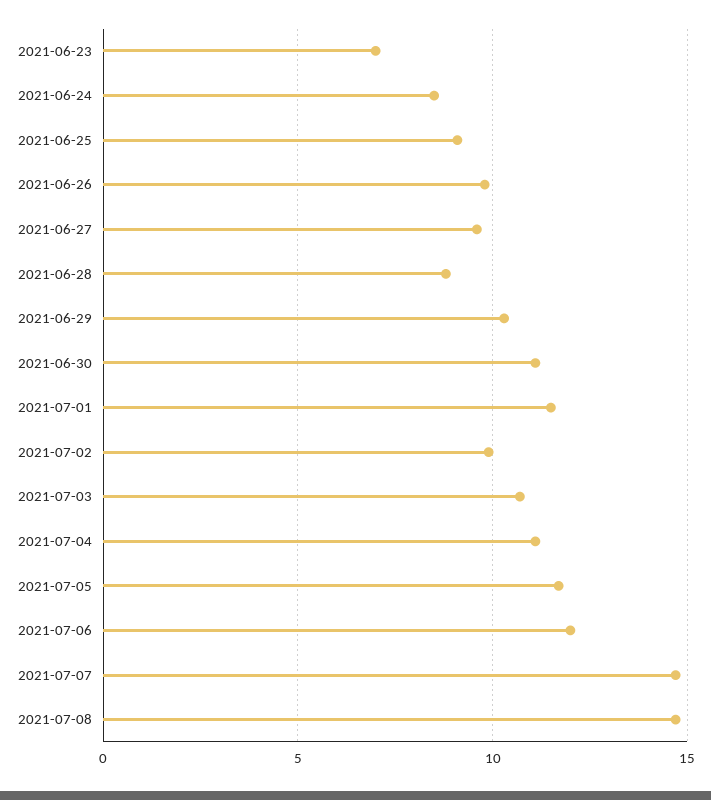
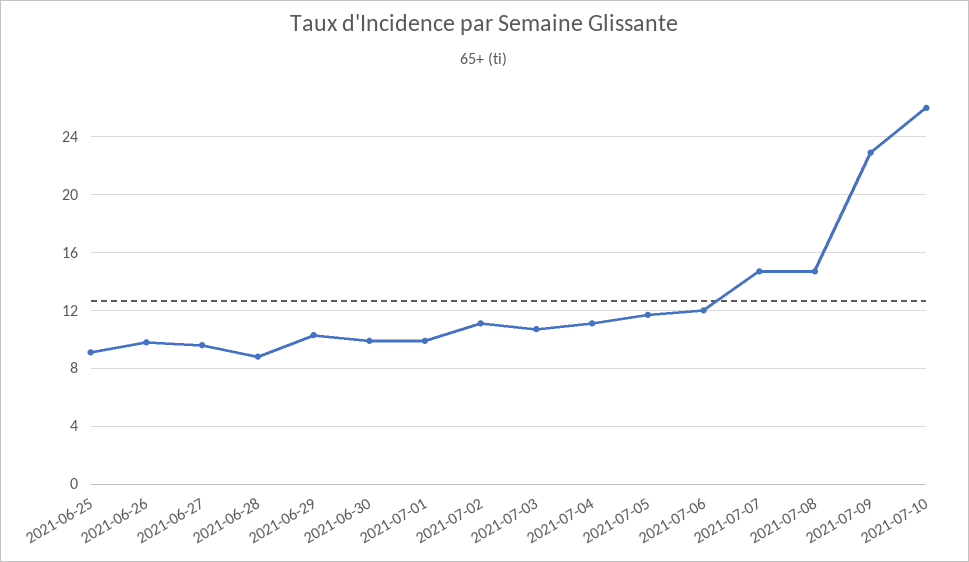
2021-06-23: 7 -> none
2021-06-24: 8.5 -> none
2021-06-30: 11 -> 10
2021-07-01: 11.5 -> 10
2021-07-02: 10 -> 11
2021-07-09: none -> 23
2021-07-10: none -> 26

